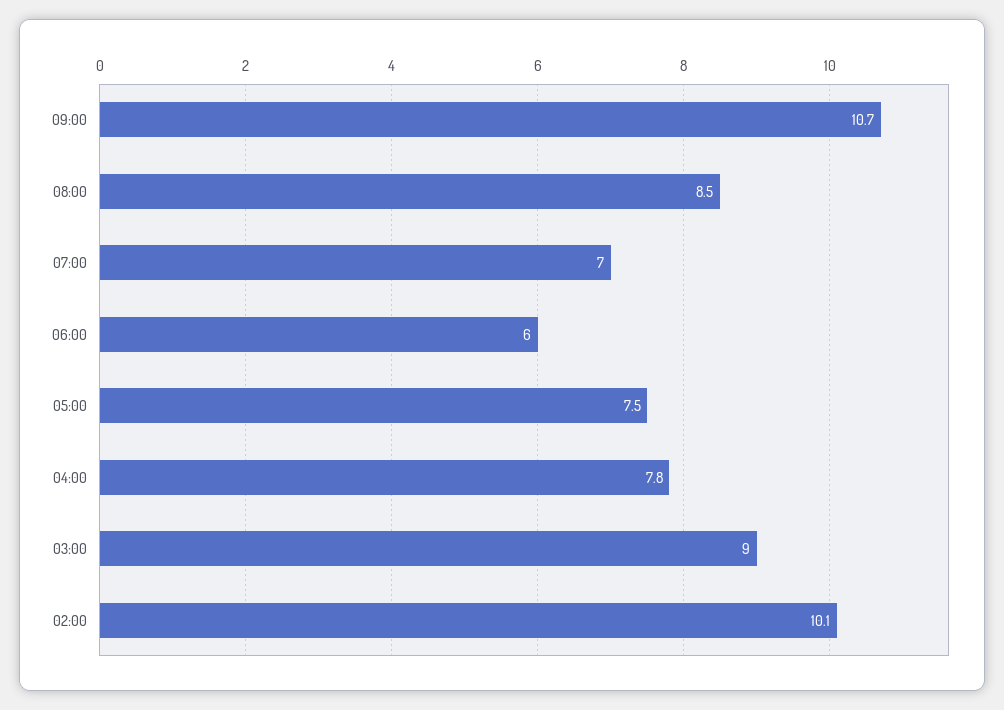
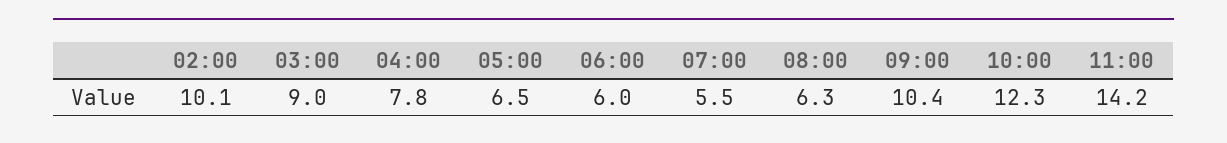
09:00: 10.7 -> 10.4
08:00: 8.5 -> 6.3
07:00: 7 -> 5.5
05:00: 7.5 -> 6.5
10:00: none -> 12.3
11:00: none -> 14.2

